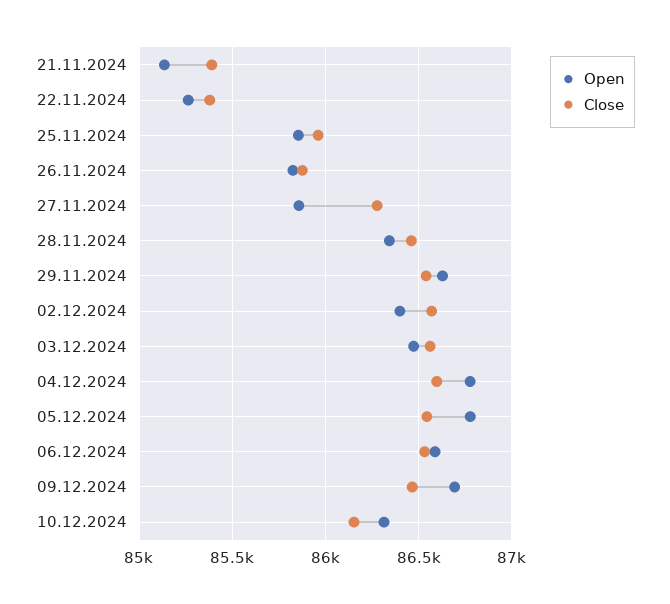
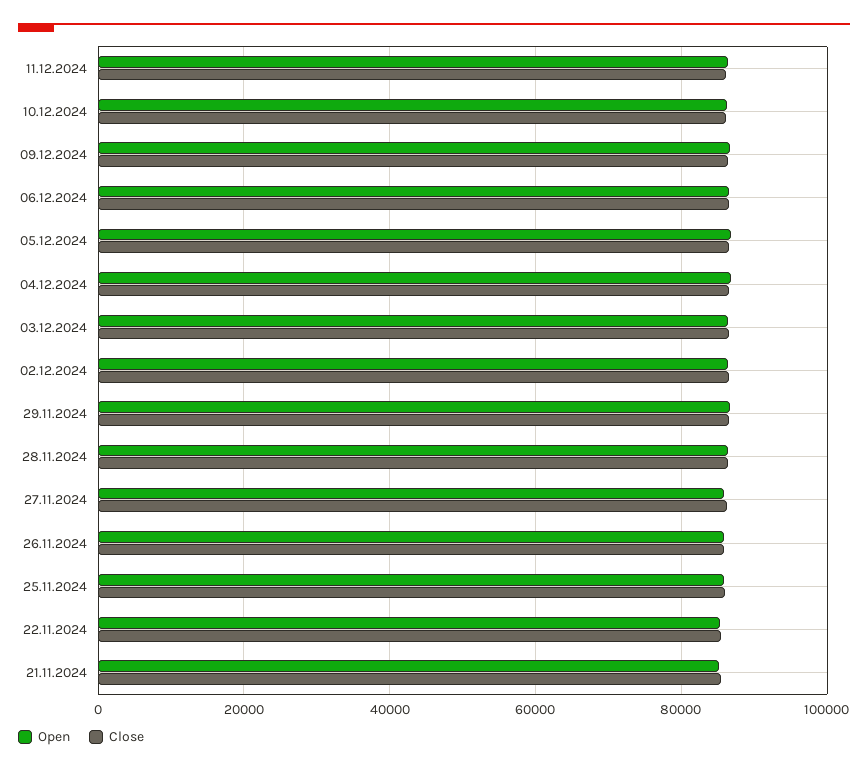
Open, 11.12.2024: none -> 86000
Close, 11.12.2024: none -> 86000

